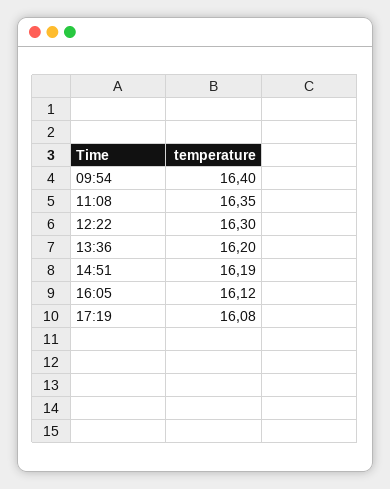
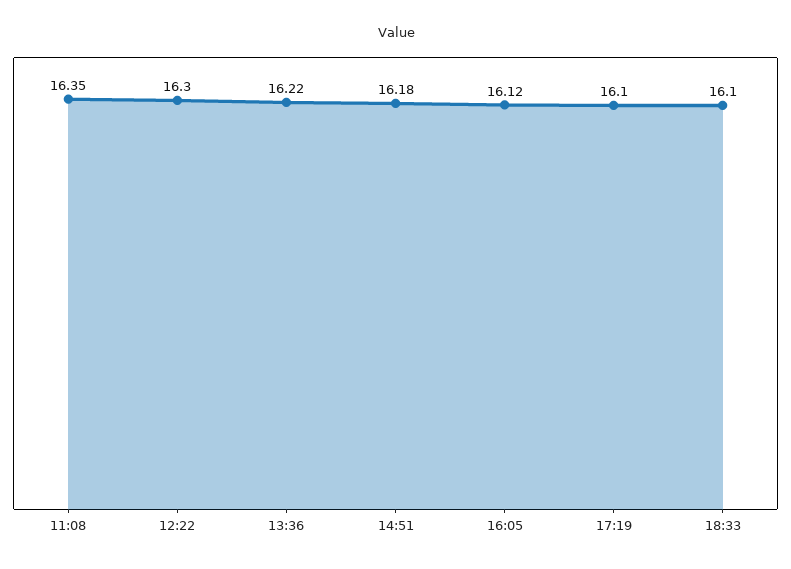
09:54: 16.4 -> none
13:36: 16.2 -> 16.22
14:51: 16.19 -> 16.18
17:19: 16.08 -> 16.1
18:33: none -> 16.1

